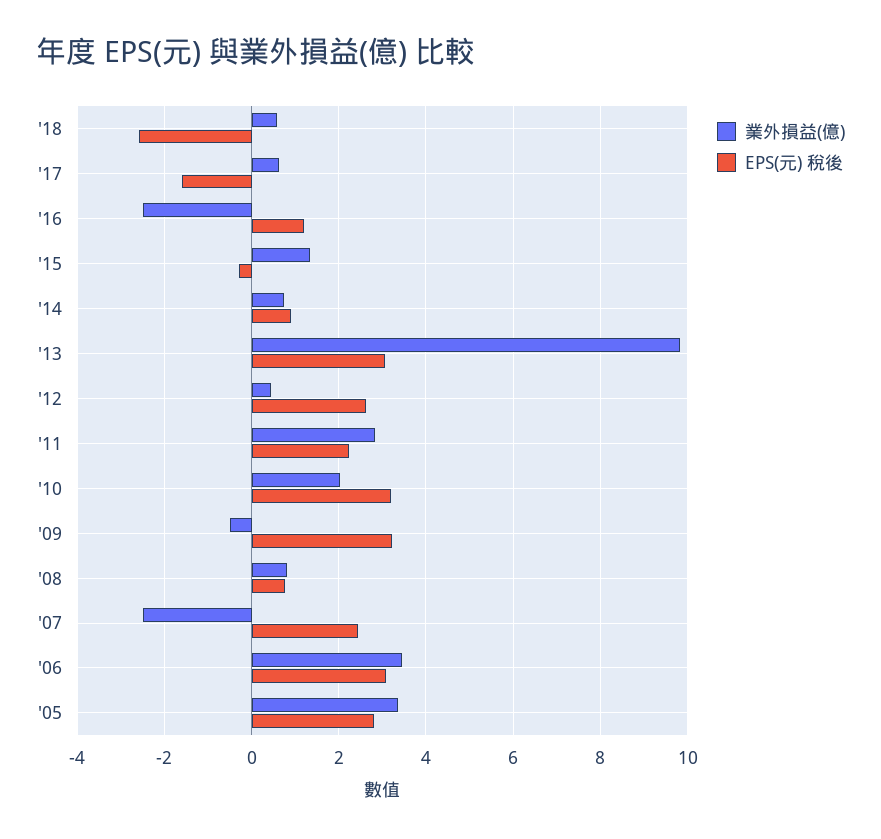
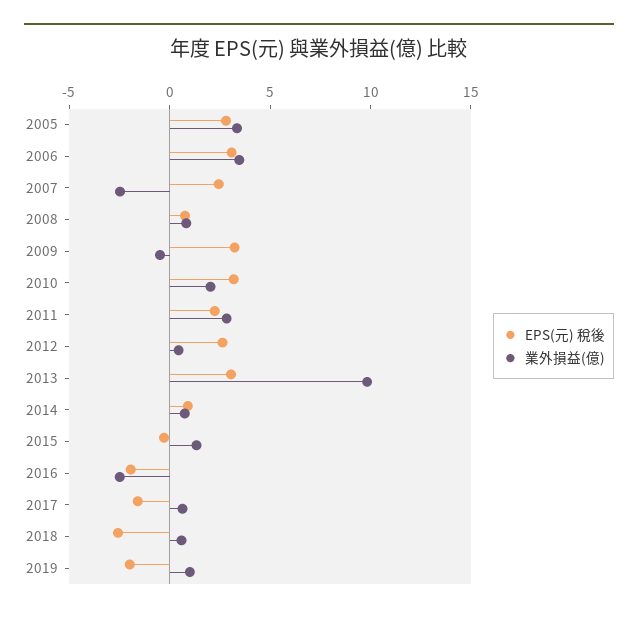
EPS(元) 稅後, '16: 1.2 -> -2
EPS(元) 稅後, 2019: none -> -2
業外損益(億), 2019: none -> 1

